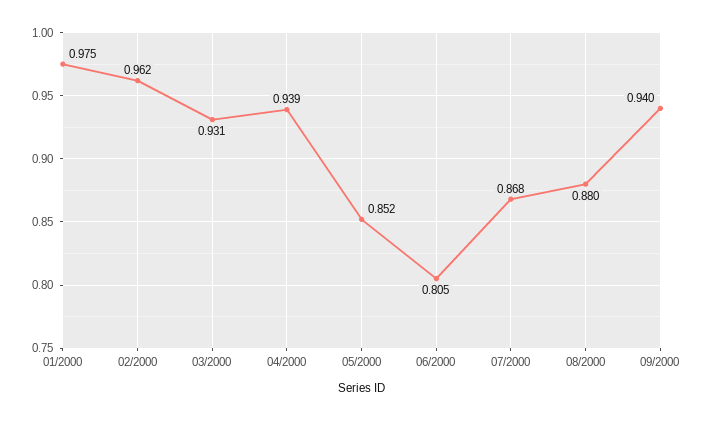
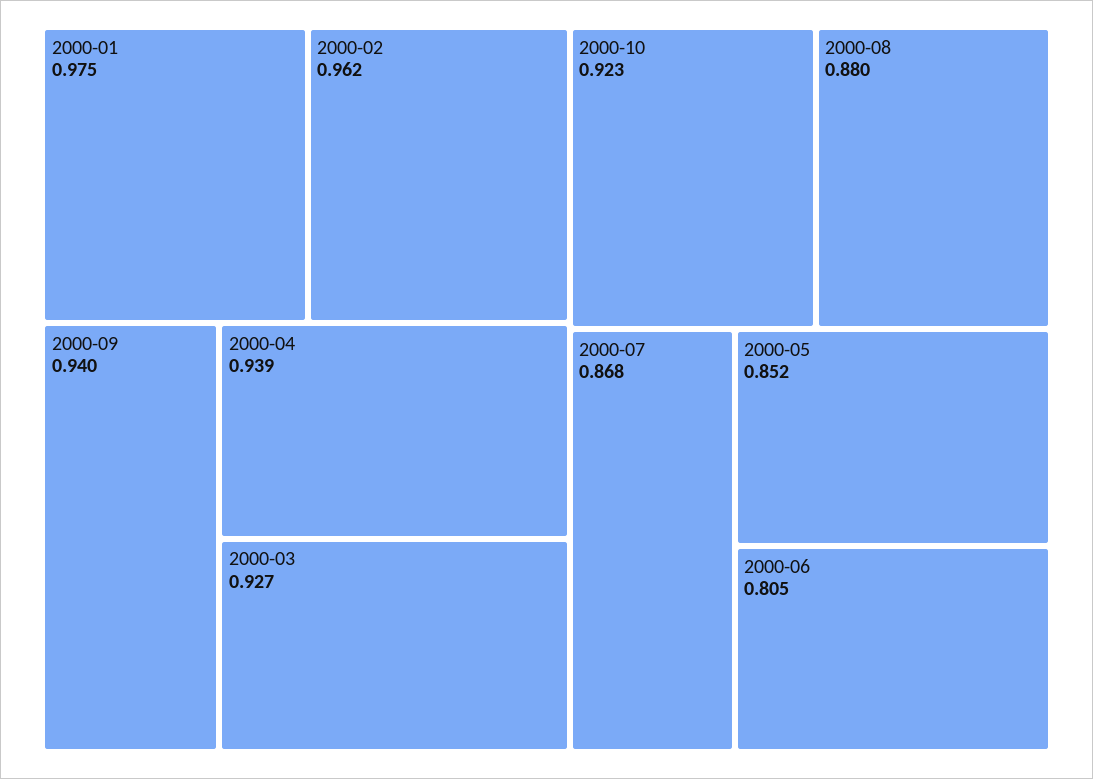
03/2000: 0.931 -> 0.927
2000-10: none -> 0.923

